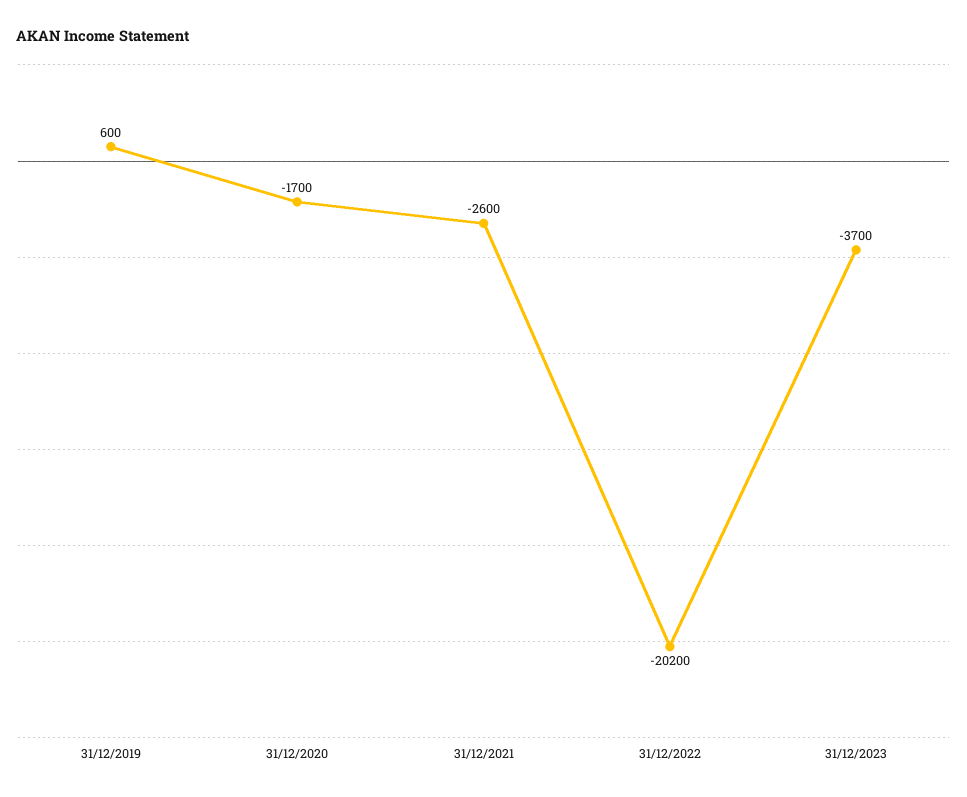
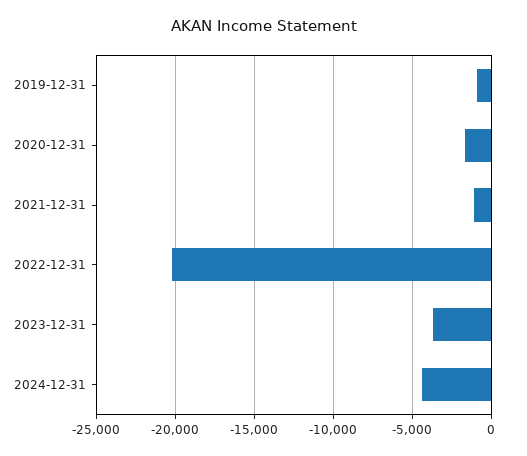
31/12/2019: 600 -> -1000
31/12/2021: -2600 -> -1000
2024-12-31: none -> -4500

